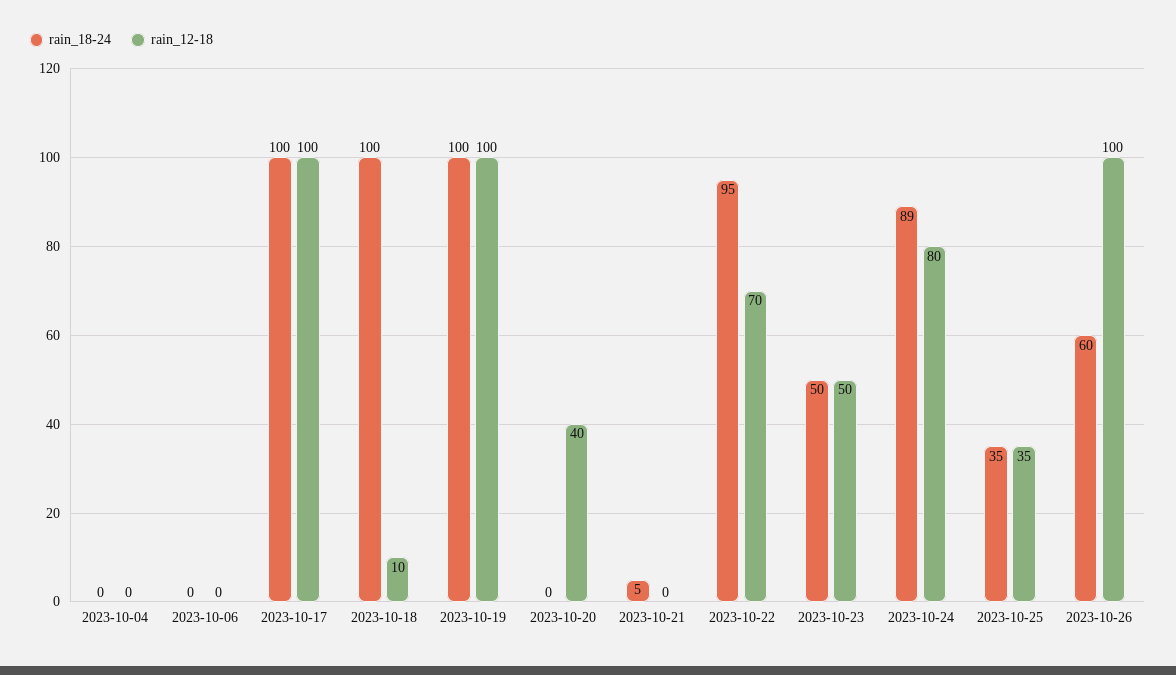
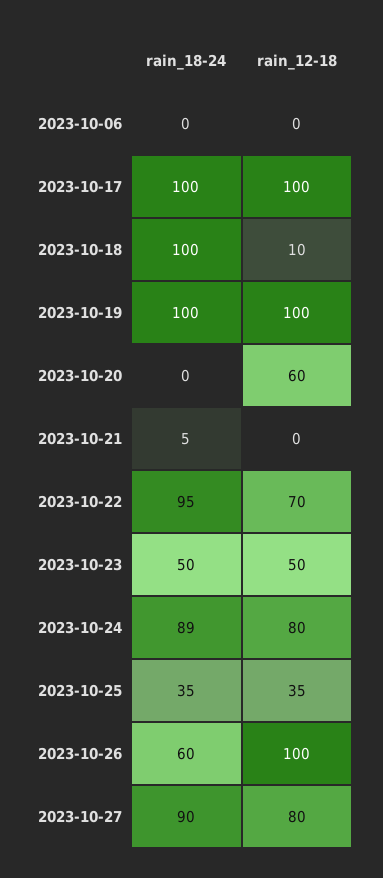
rain_18-24, 2023-10-04: 0 -> none
rain_12-18, 2023-10-04: 0 -> none
rain_12-18, 2023-10-20: 40 -> 60
rain_18-24, 2023-10-27: none -> 90
rain_12-18, 2023-10-27: none -> 80

